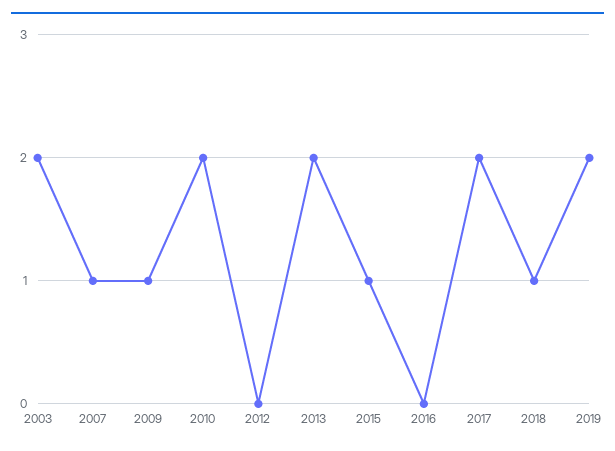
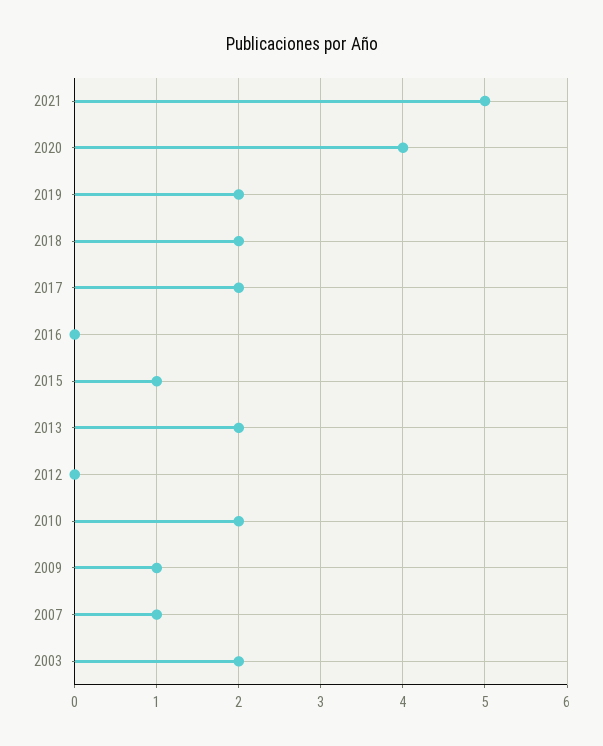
2018: 1 -> 2
2021: none -> 5
2020: none -> 4

